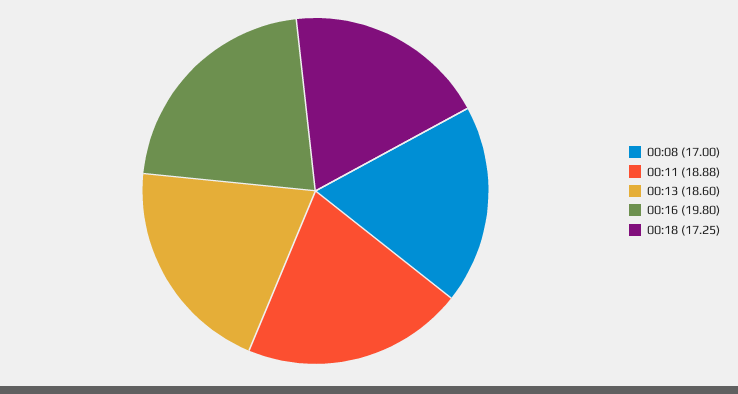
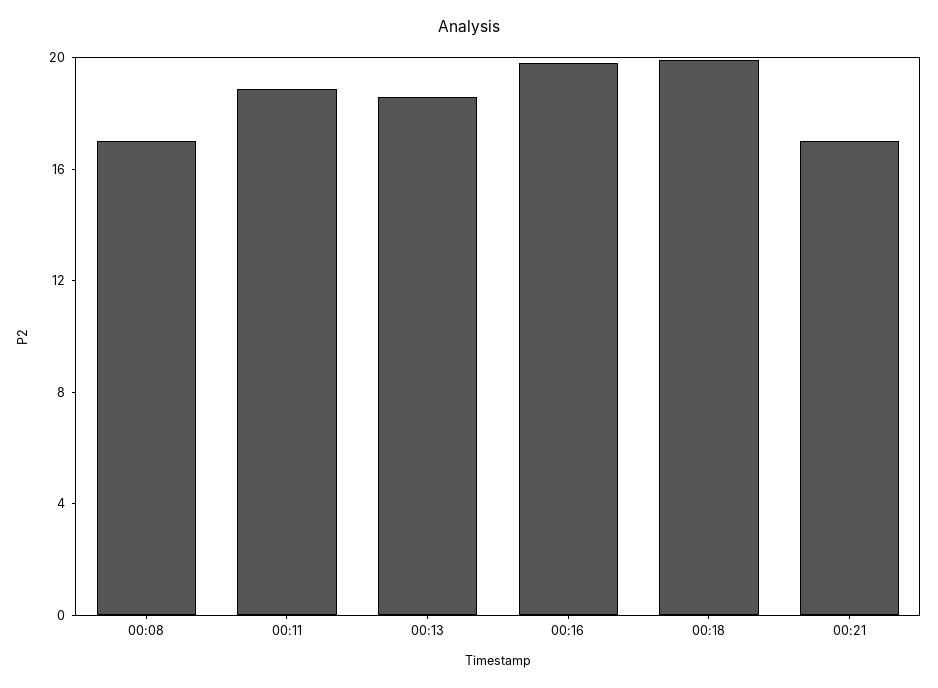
00:18: 17.25 -> 20
00:21: none -> 17

